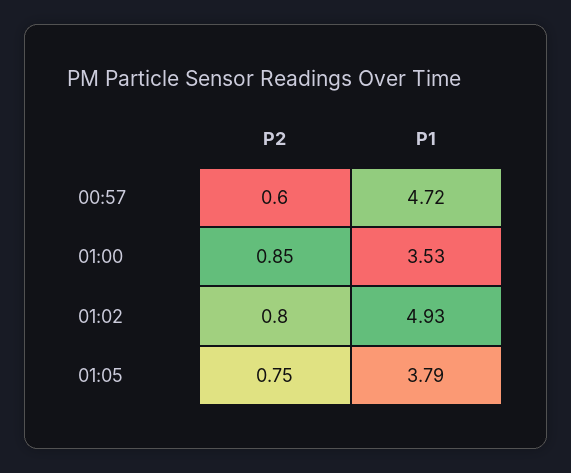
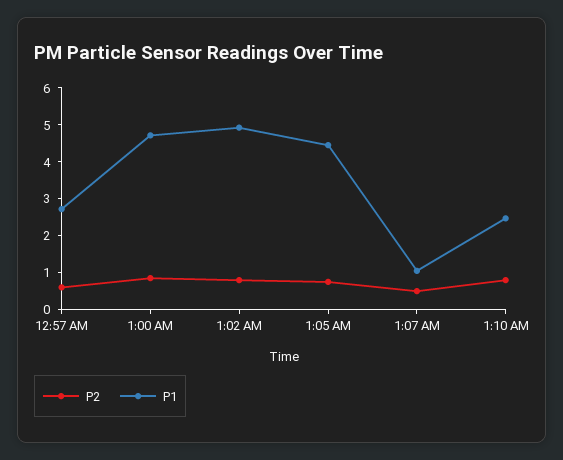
P1, 00:57: 4.72 -> 2.75
P1, 01:00: 3.53 -> 4.75
P1, 01:05: 3.79 -> 4.5
P2, 1:07 AM: none -> 0.5
P1, 1:07 AM: none -> 1
P2, 1:10 AM: none -> 0.75
P1, 1:10 AM: none -> 2.5

